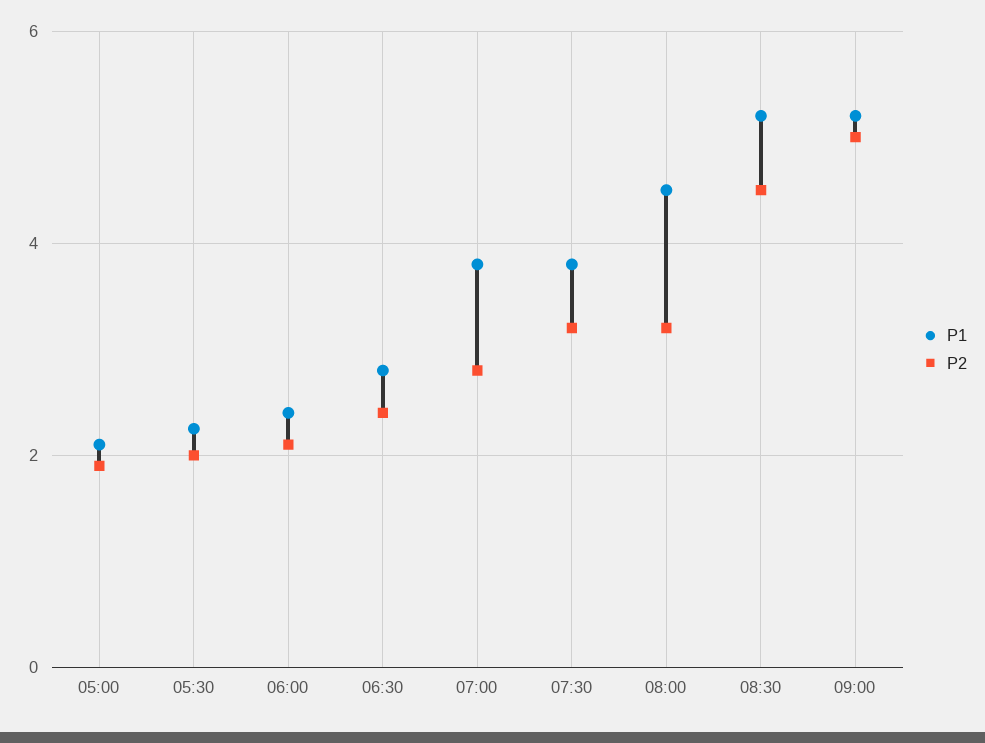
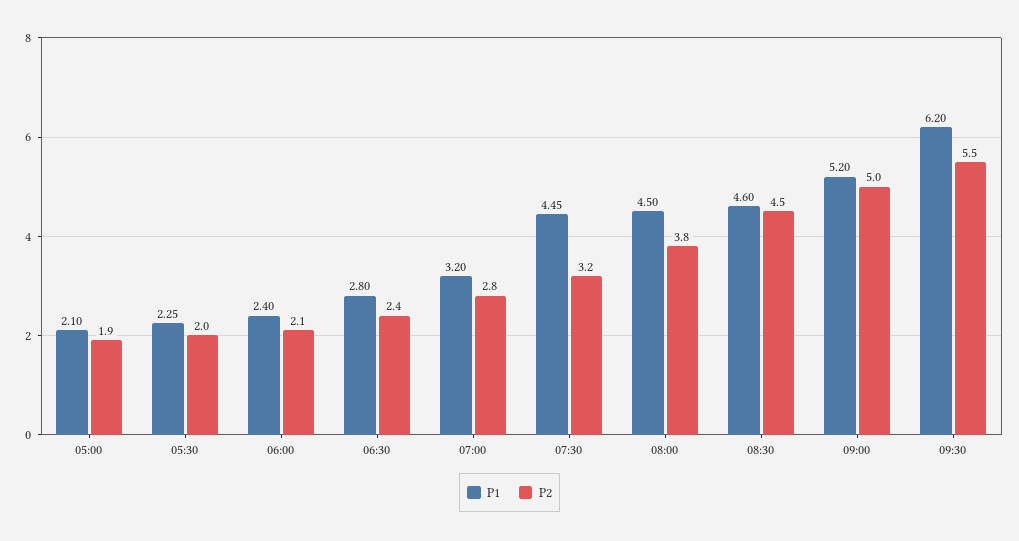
P1, 07:00: 3.8 -> 3.2
P1, 07:30: 3.8 -> 4.45
P2, 08:00: 3.2 -> 3.8
P1, 08:30: 5.2 -> 4.6
P1, 09:30: none -> 6.2
P2, 09:30: none -> 5.5

